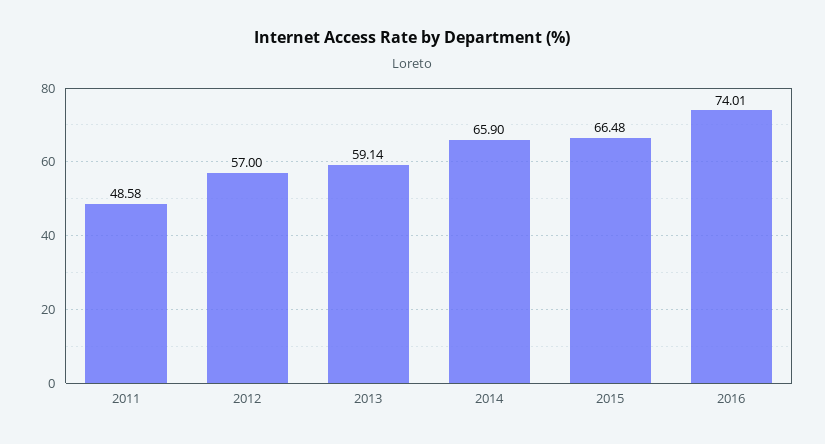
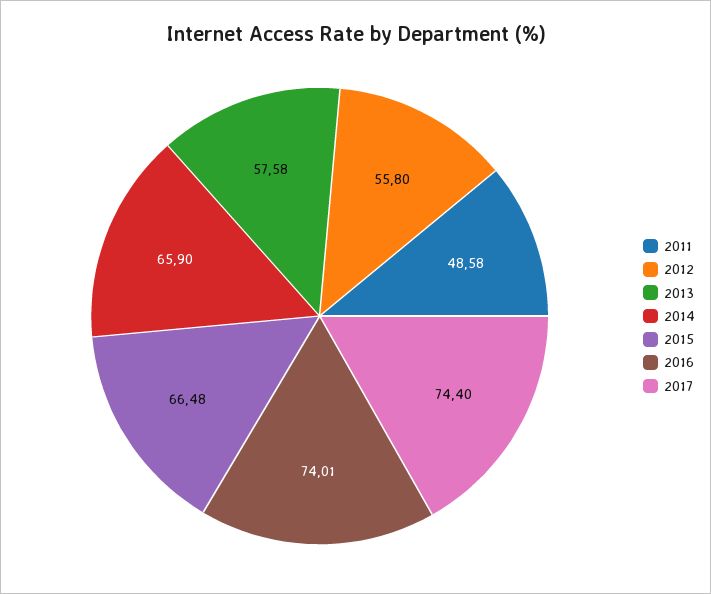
2012: 57 -> 55.8
2013: 59.14 -> 57.58
2017: none -> 74.4

